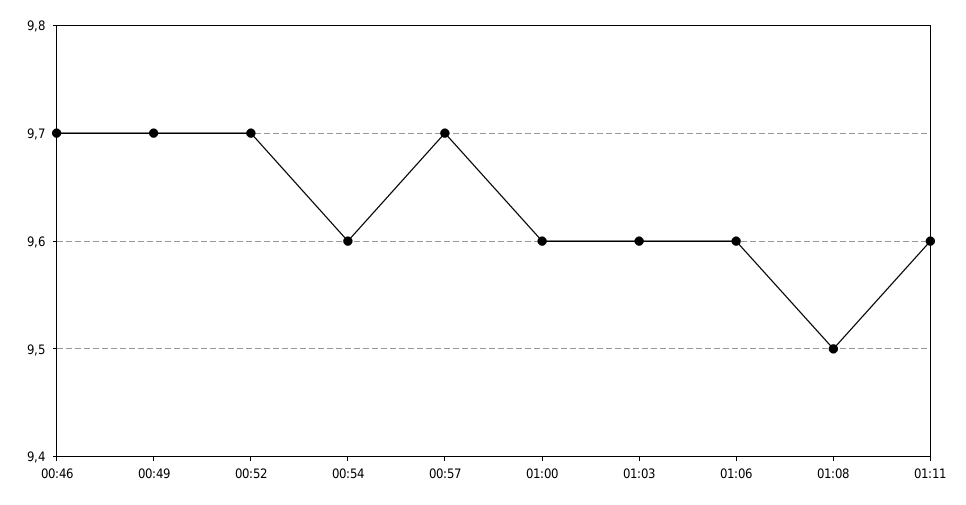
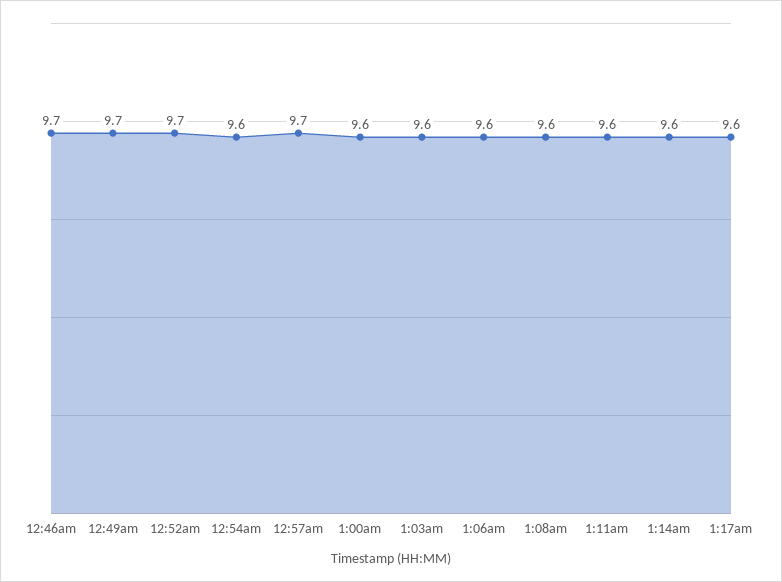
01:08: 9.5 -> 9.6
1:14am: none -> 9.6
1:17am: none -> 9.6

